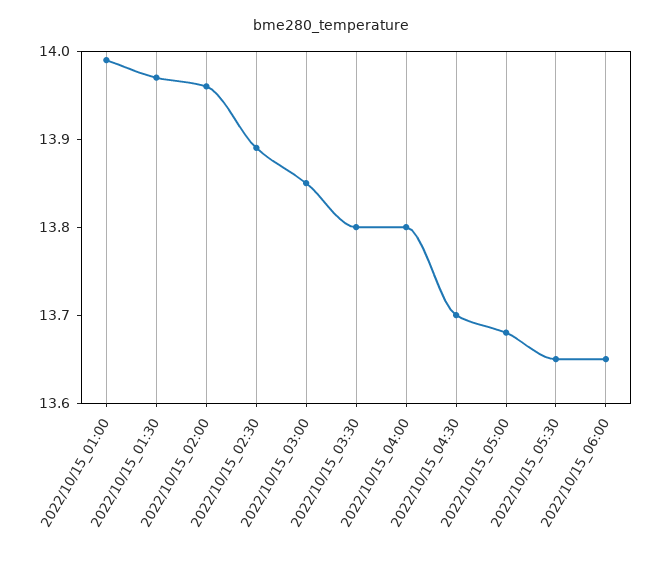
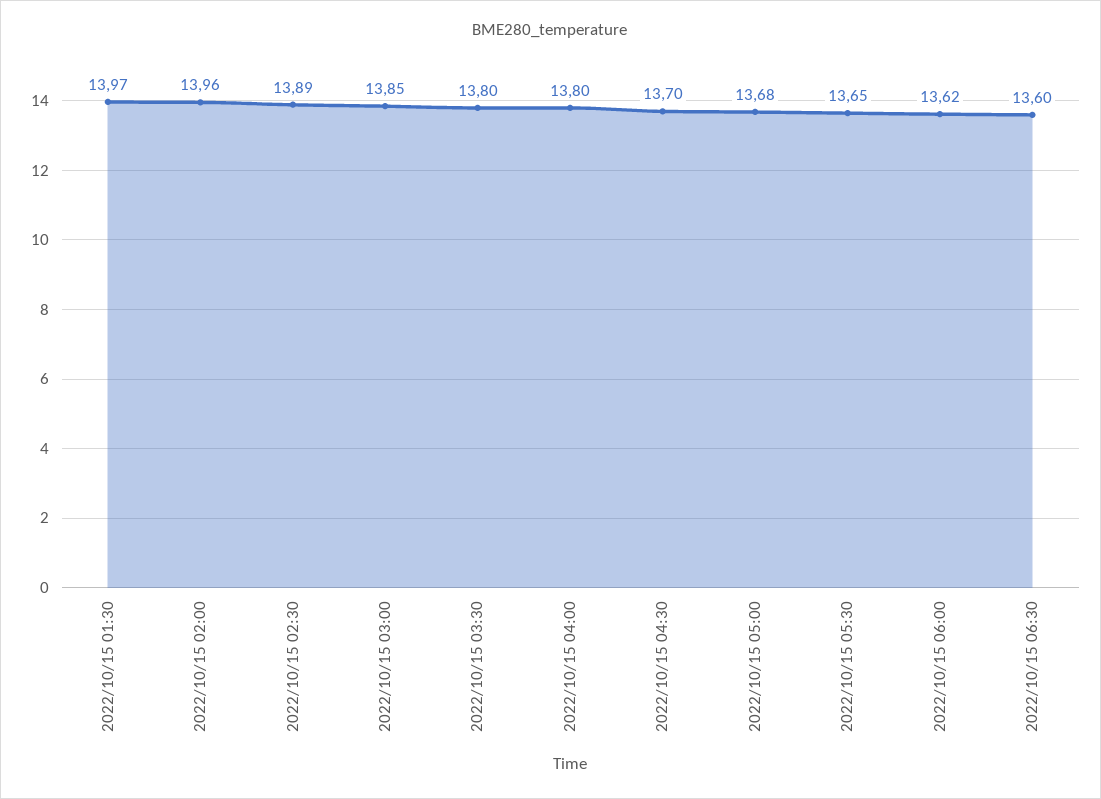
2022/10/15_01:00: 13.99 -> none
2022/10/15_06:00: 13.65 -> 13.62
2022/10/15 06:30: none -> 13.6

